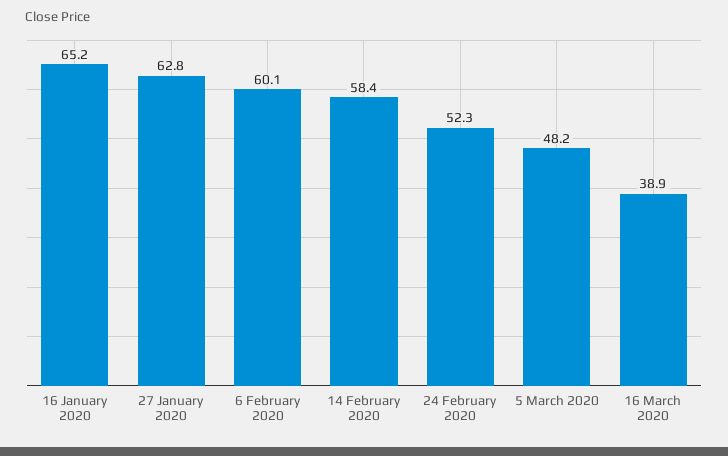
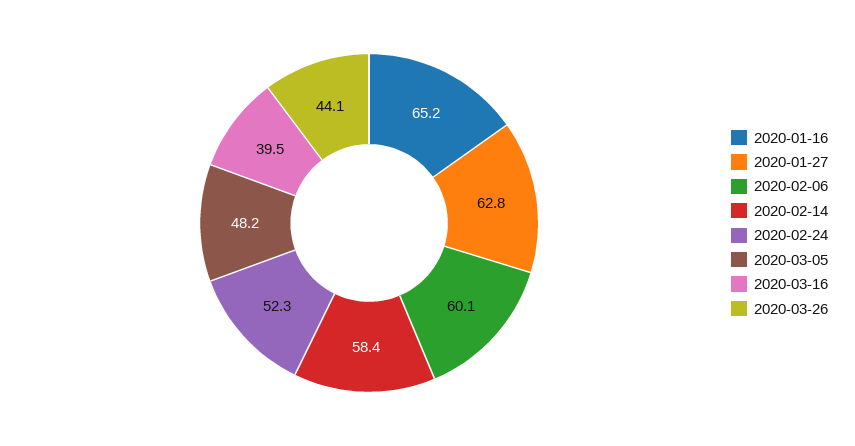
16 March 2020: 38.9 -> 39.5
2020-03-26: none -> 44.1

